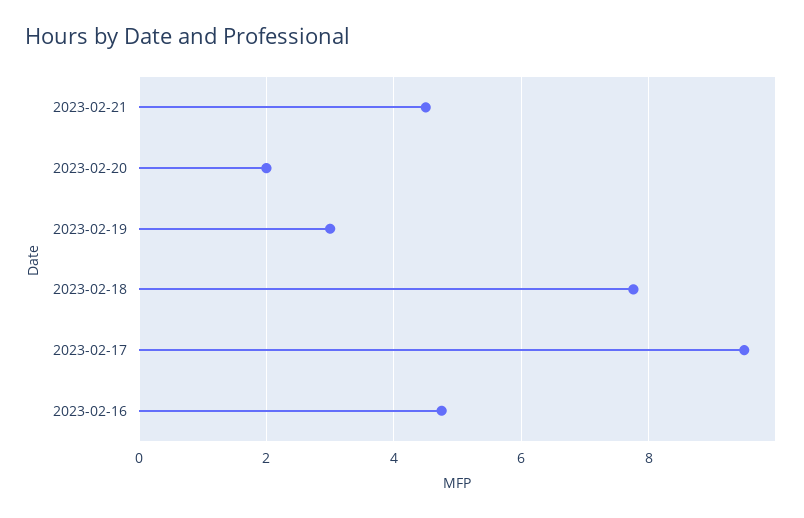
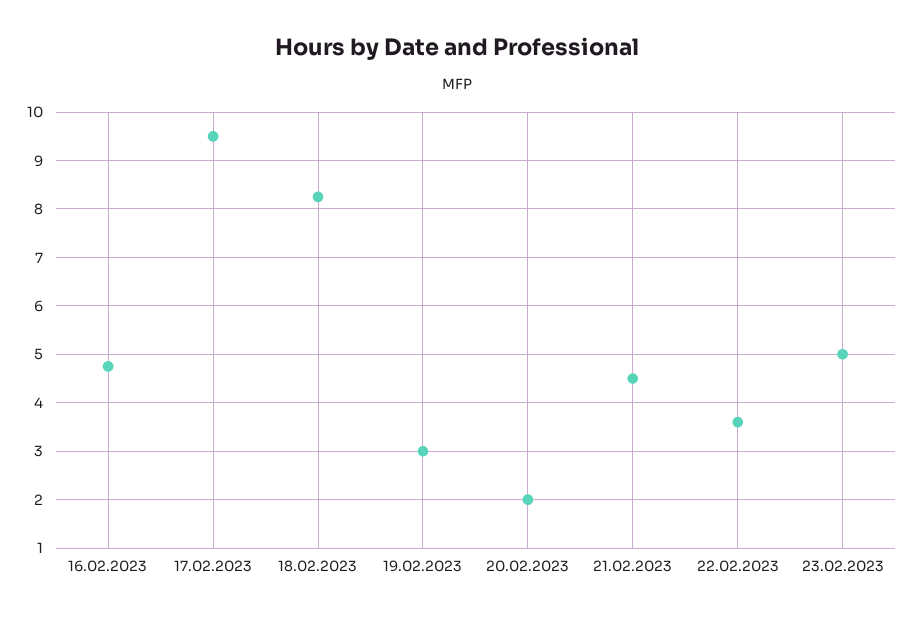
2023-02-18: 7.8 -> 8.2
22.02.2023: none -> 3.6
23.02.2023: none -> 5

